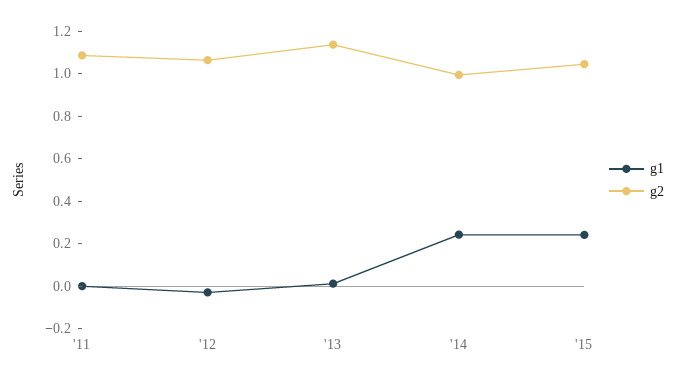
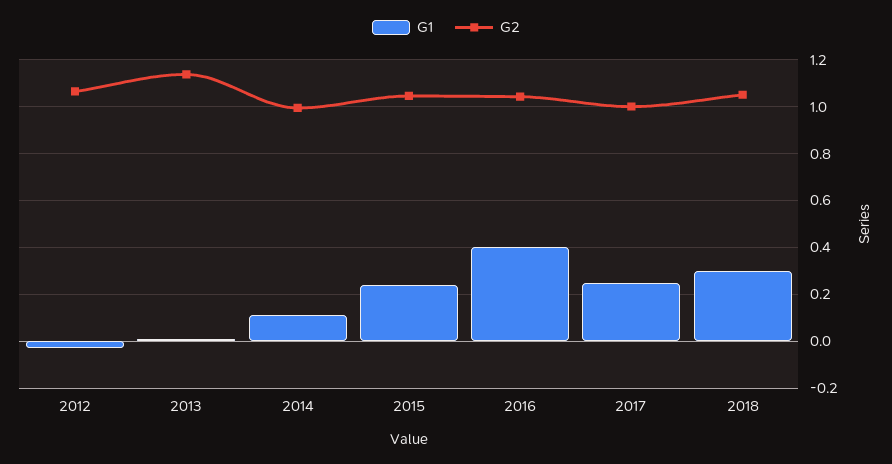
g1, '11: 0 -> none
g2, '11: 1.1 -> none
g1, '14: 0.25 -> 0.1
g1, 2016: none -> 0.4
g2, 2016: none -> 1.05
g1, 2017: none -> 0.25
g2, 2017: none -> 1
g1, 2018: none -> 0.3
g2, 2018: none -> 1.05

